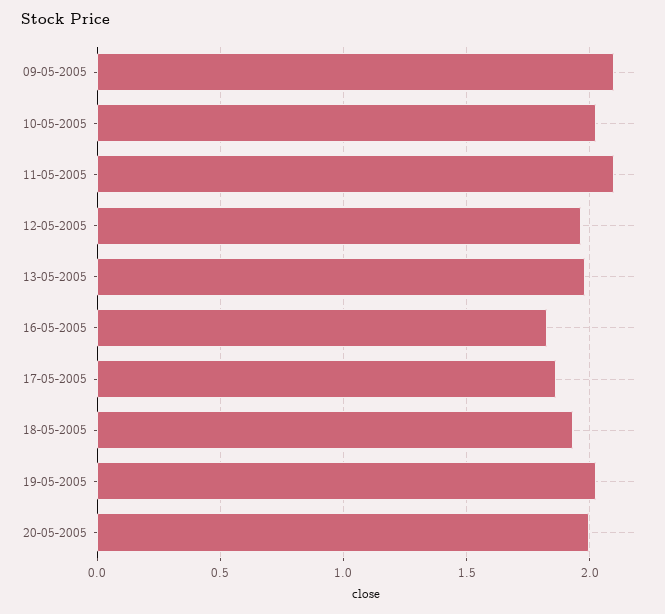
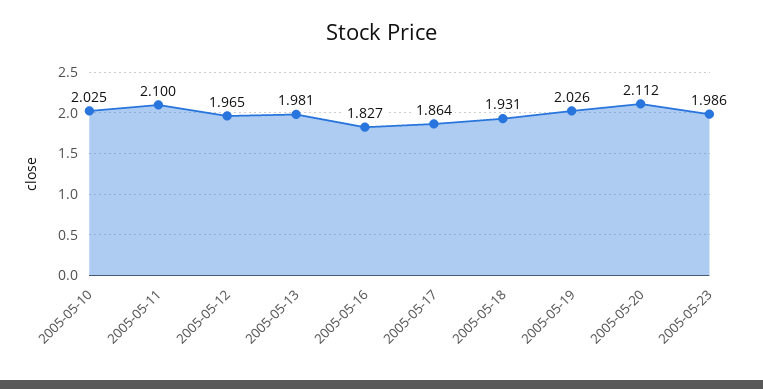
09-05-2005: 2.1 -> none
20-05-2005: 2 -> 2.112
2005-05-23: none -> 1.986

